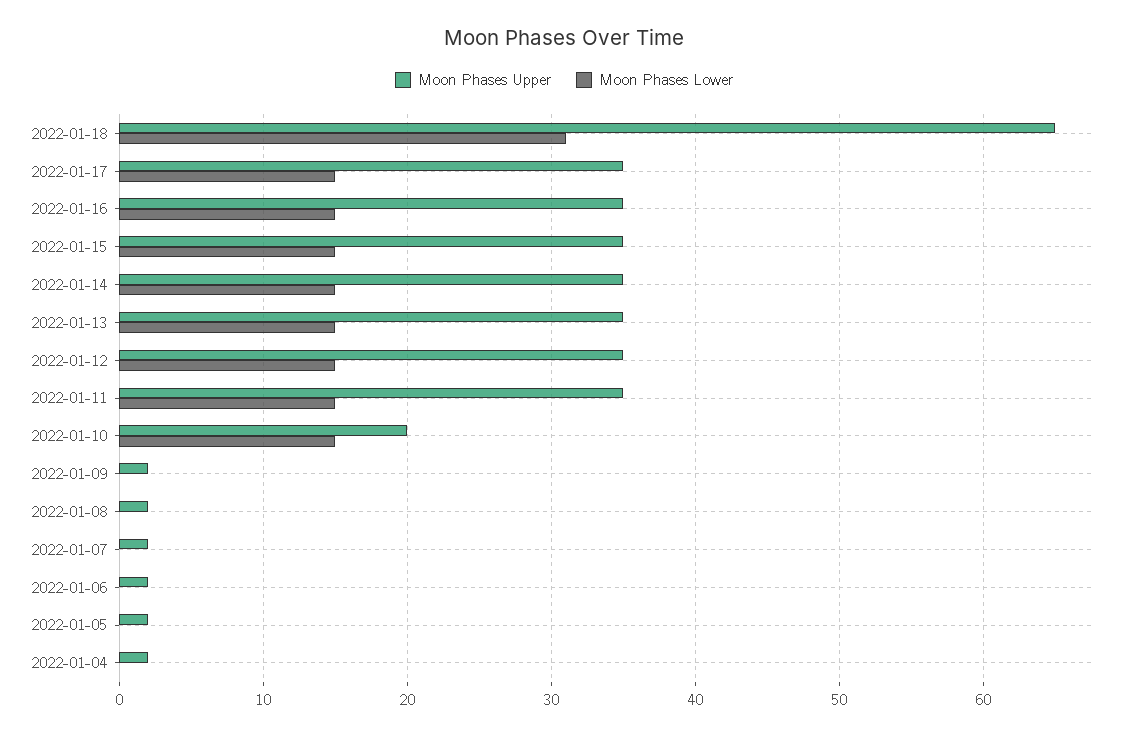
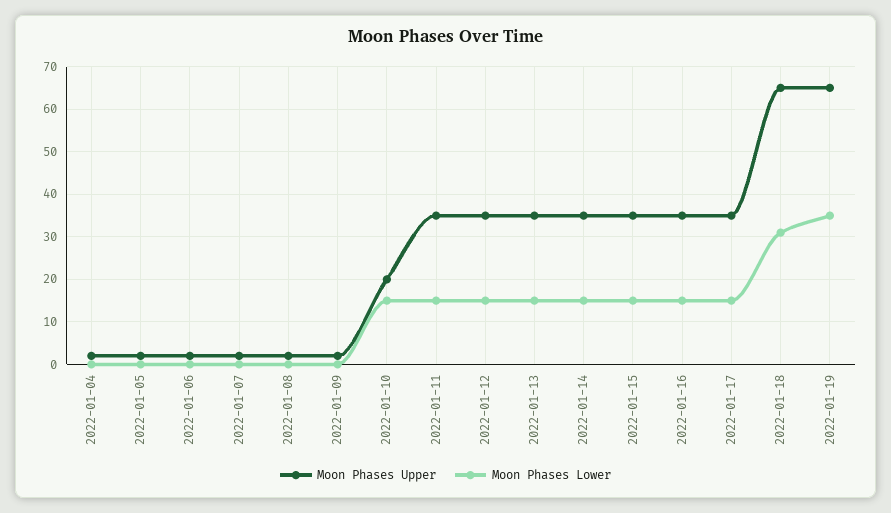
Moon Phases Upper, 2022-01-19: none -> 65
Moon Phases Lower, 2022-01-19: none -> 35

